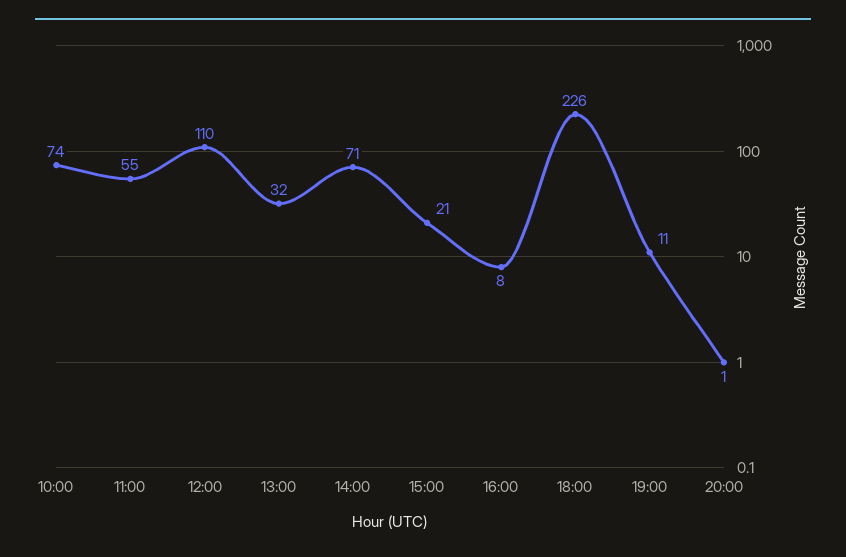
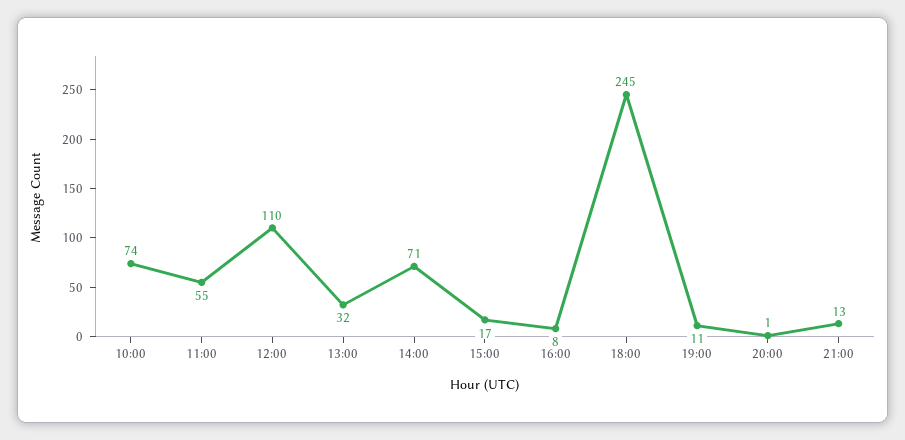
15:00: 21 -> 17
18:00: 226 -> 245
21:00: none -> 13

